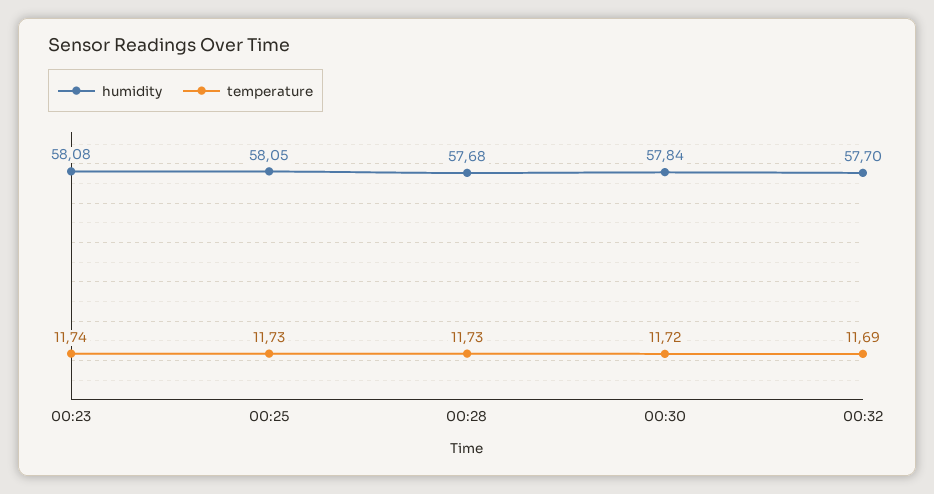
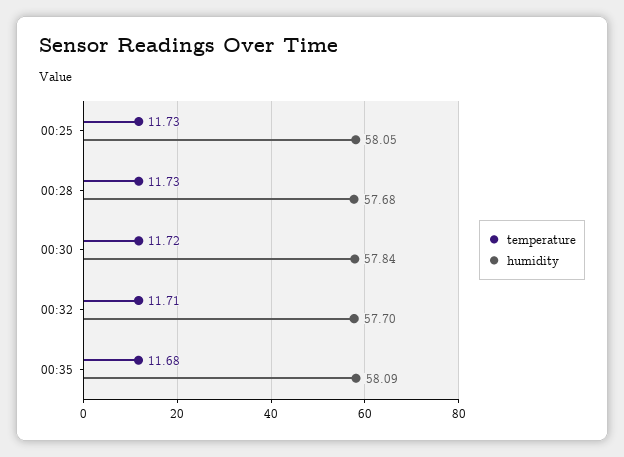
humidity, 00:23: 58.08 -> none
temperature, 00:23: 11.74 -> none
temperature, 00:32: 11.69 -> 11.71
temperature, 00:35: none -> 11.68
humidity, 00:35: none -> 58.09

